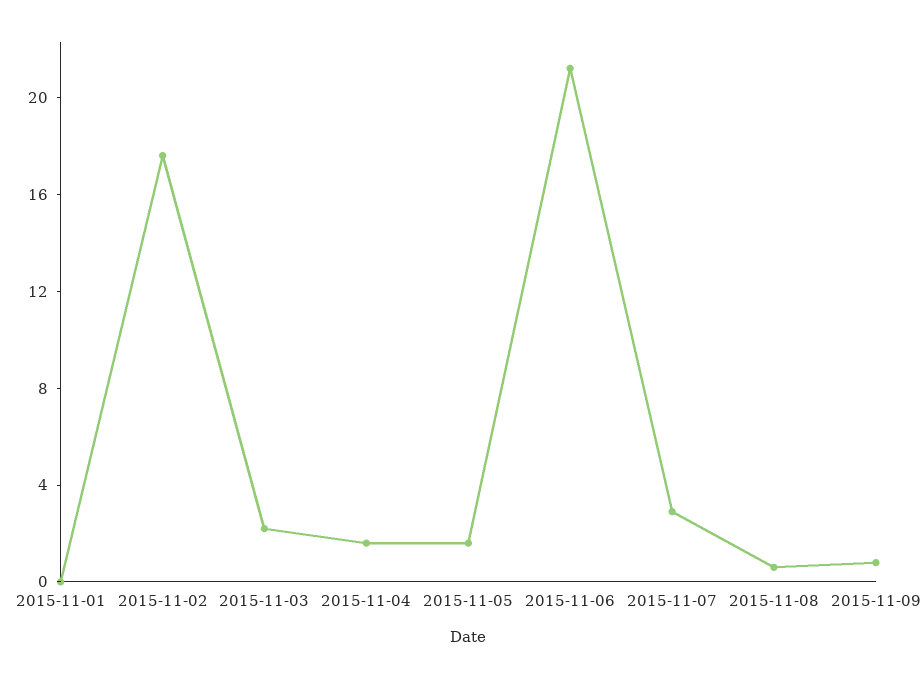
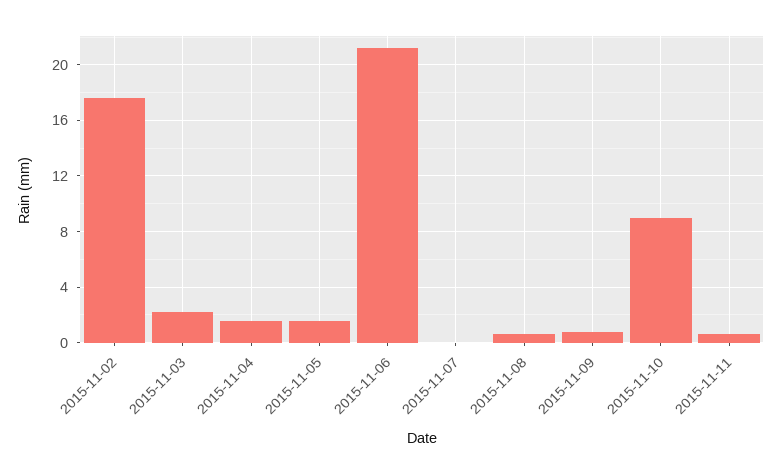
2015-11-01: 0 -> none
2015-11-07: 3 -> 0
2015-11-10: none -> 9
2015-11-11: none -> 0.5

